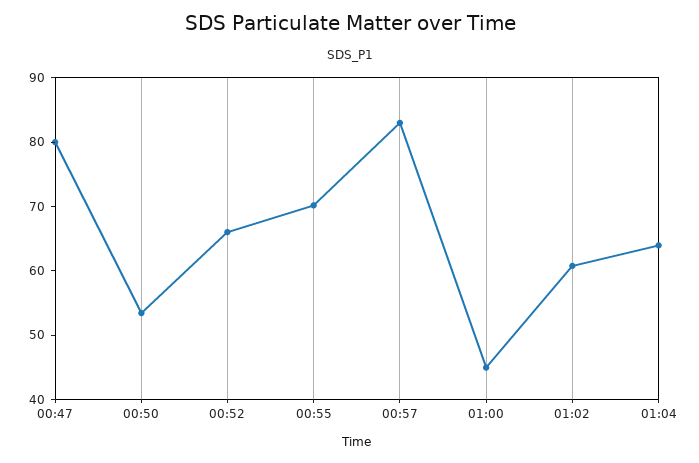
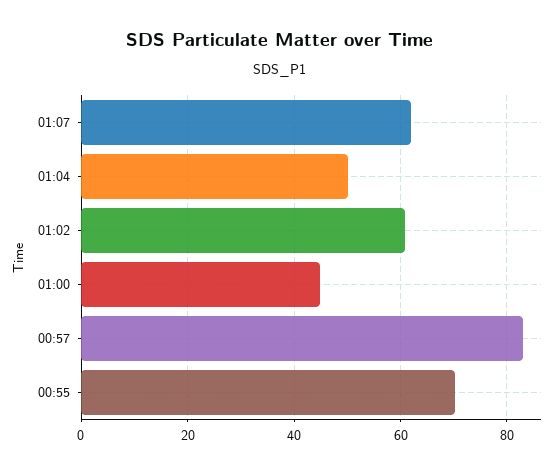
00:47: 80 -> none
00:50: 54 -> none
00:52: 66 -> none
01:04: 64 -> 50
01:07: none -> 62

